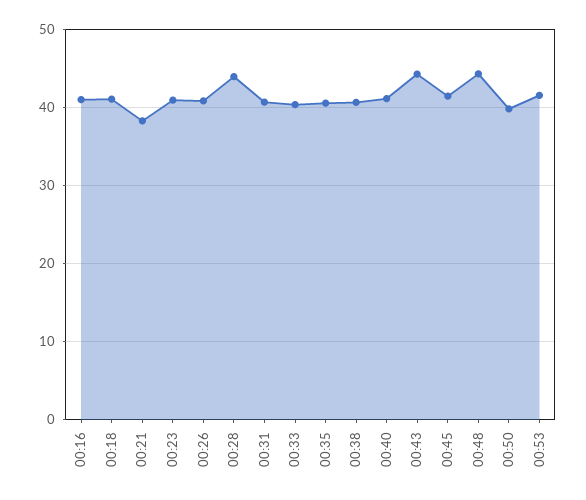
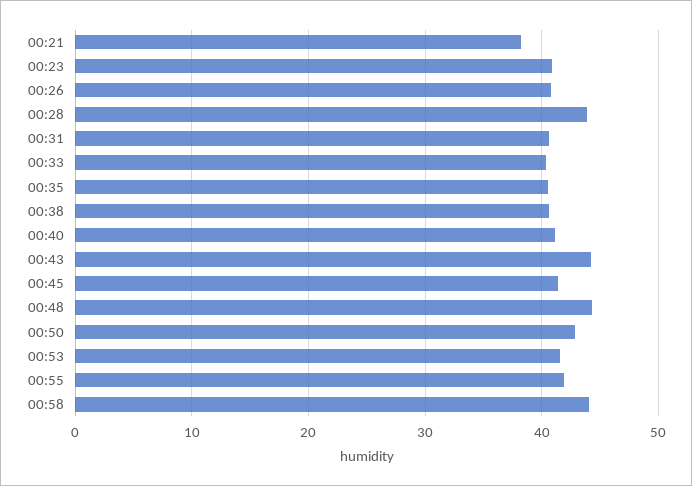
00:16: 41 -> none
00:18: 41 -> none
00:50: 40 -> 43
00:55: none -> 42
00:58: none -> 44

